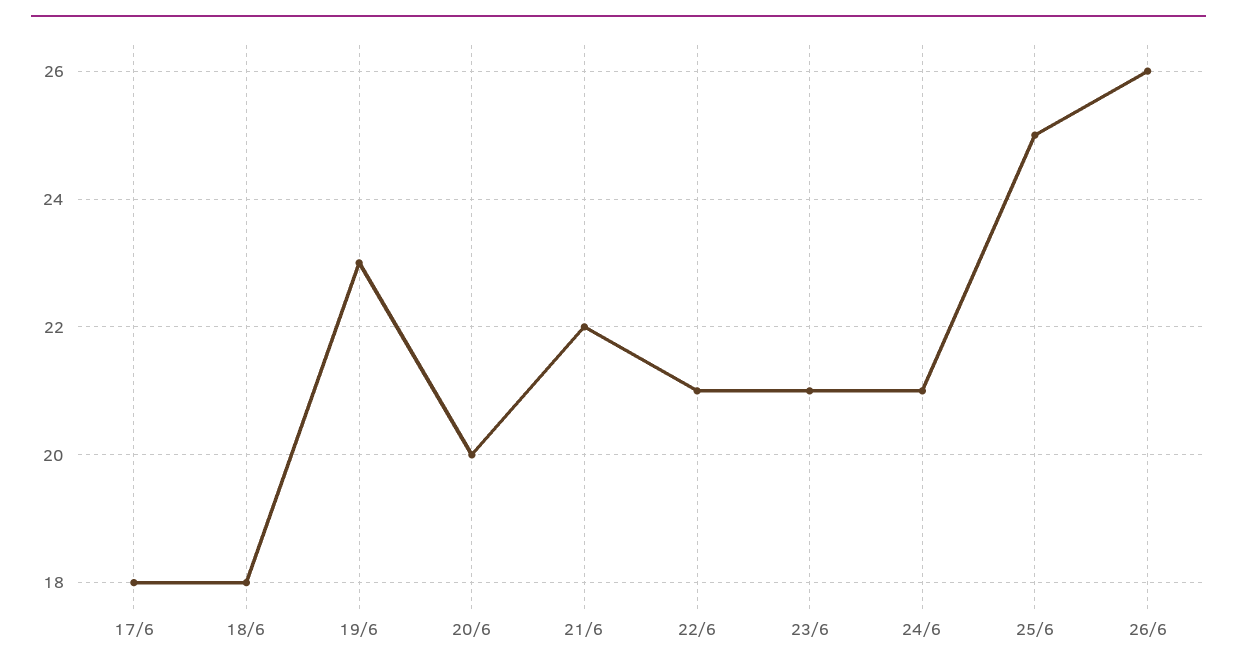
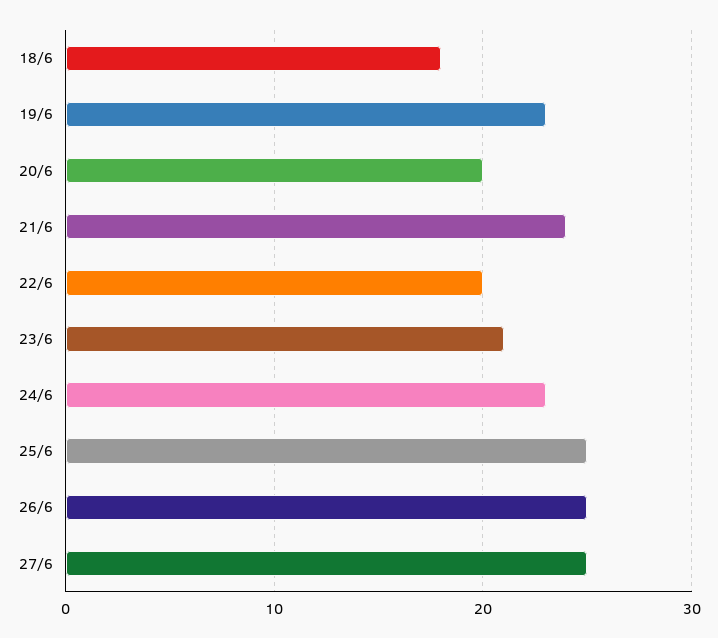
17/6: 18 -> none
21/6: 22 -> 24
22/6: 21 -> 20
24/6: 21 -> 23
26/6: 26 -> 25
27/6: none -> 25

